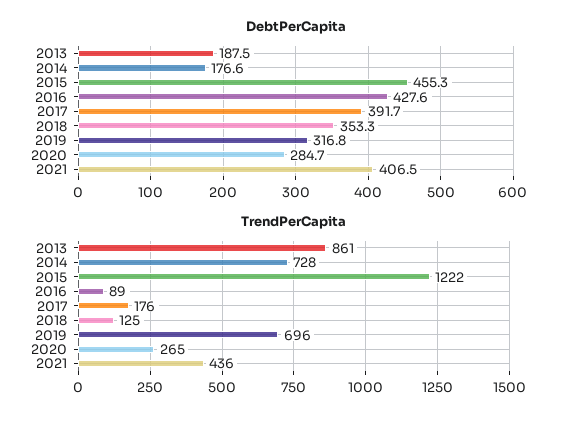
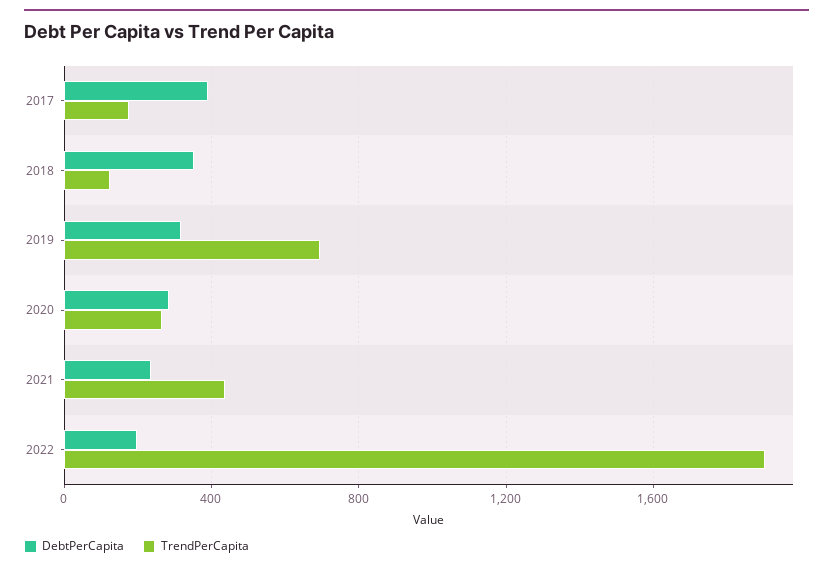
DebtPerCapita, 2013: 187.5 -> none
DebtPerCapita, 2014: 176.6 -> none
DebtPerCapita, 2015: 455.3 -> none
DebtPerCapita, 2016: 427.6 -> none
DebtPerCapita, 2021: 406.5 -> 250
TrendPerCapita, 2013: 861 -> none
TrendPerCapita, 2014: 728 -> none
TrendPerCapita, 2015: 1222 -> none
TrendPerCapita, 2016: 89 -> none
DebtPerCapita, 2022: none -> 200
TrendPerCapita, 2022: none -> 1900

